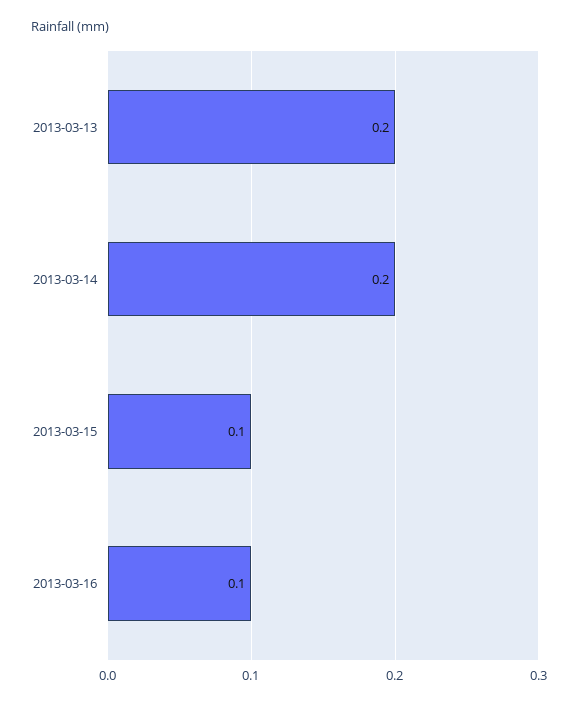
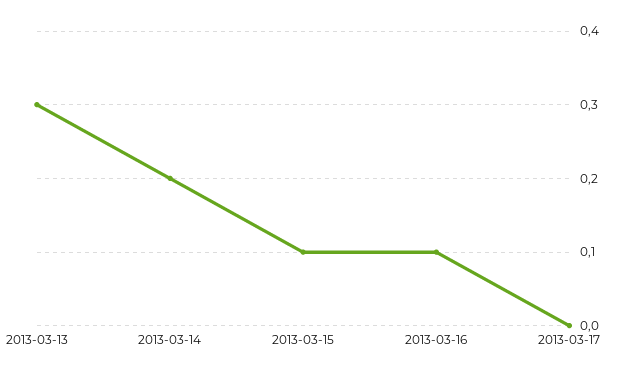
2013-03-13: 0.2 -> 0.3
2013-03-17: none -> 0

